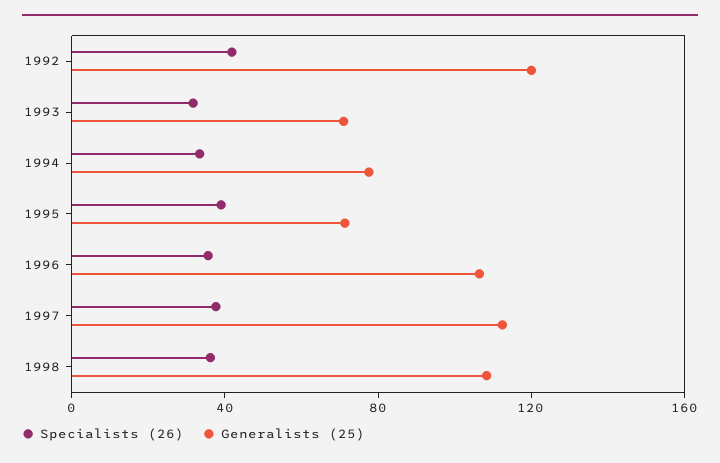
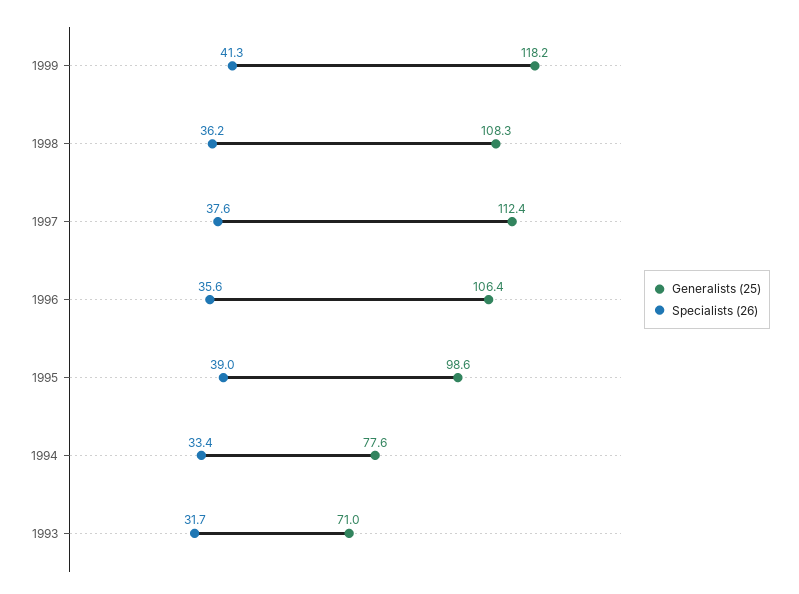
Specialists (26), 1992: 40 -> none
Generalists (25), 1992: 120 -> none
Generalists (25), 1995: 70 -> 98.6
Generalists (25), 1999: none -> 118.2
Specialists (26), 1999: none -> 41.3

